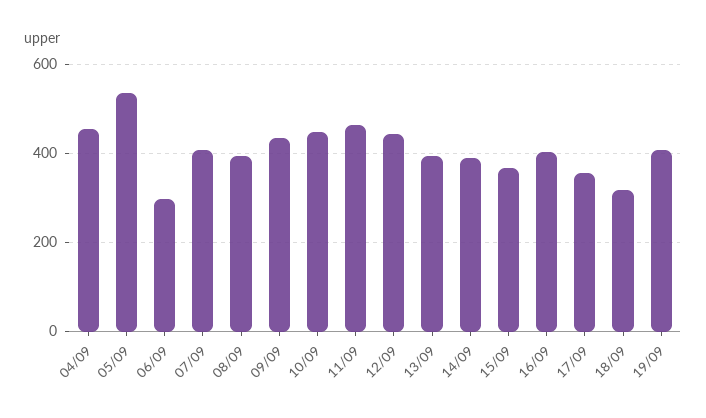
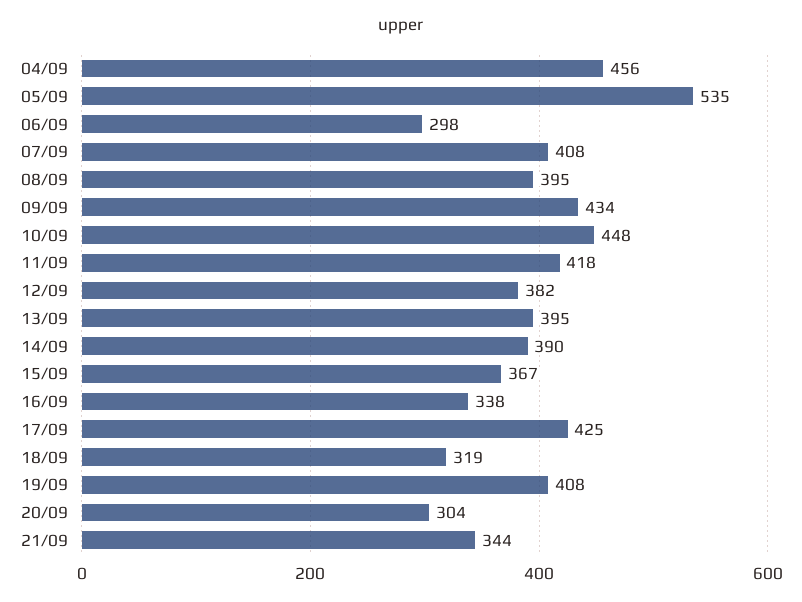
11/09: 460 -> 418
12/09: 440 -> 382
16/09: 400 -> 338
17/09: 360 -> 425
20/09: none -> 304
21/09: none -> 344

